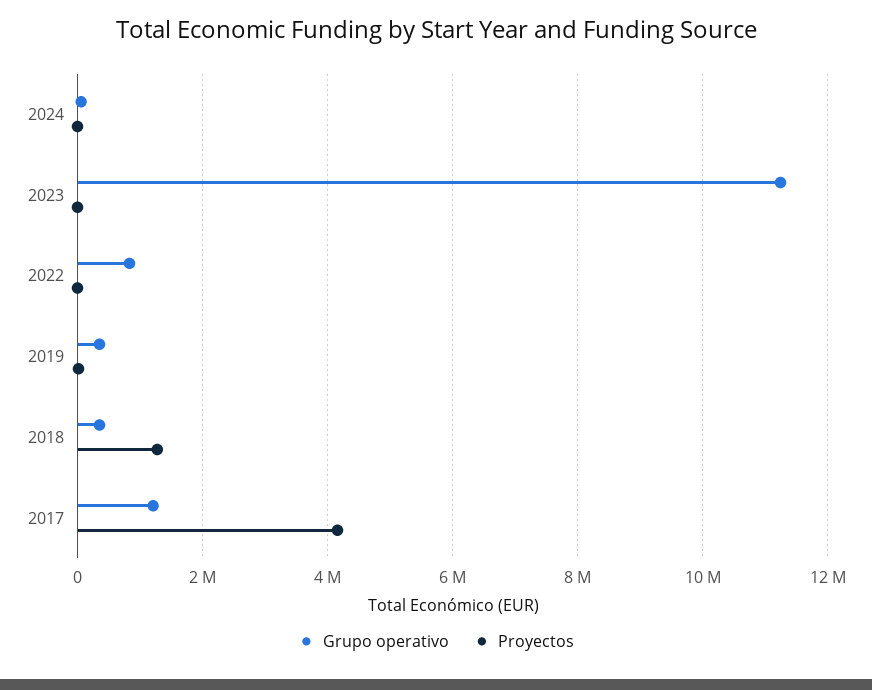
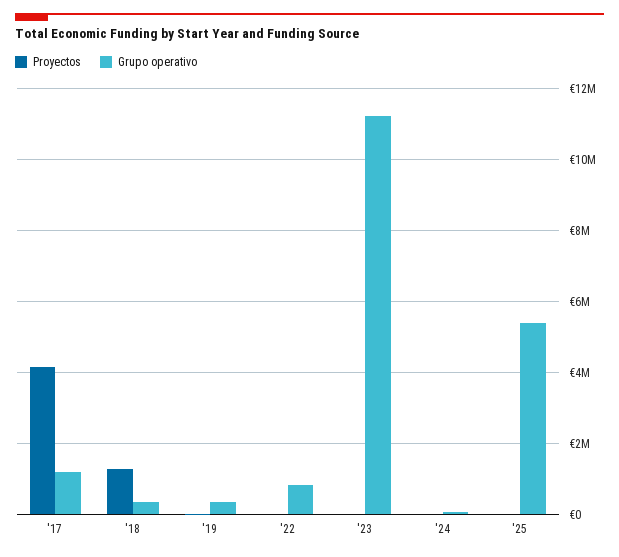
Proyectos, '25: none -> 0
Grupo operativo, '25: none -> 5400000

